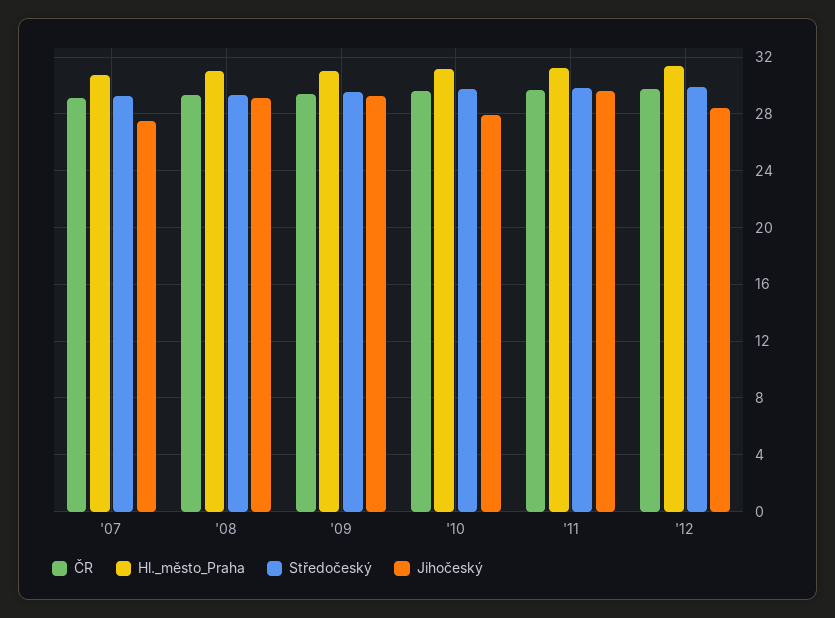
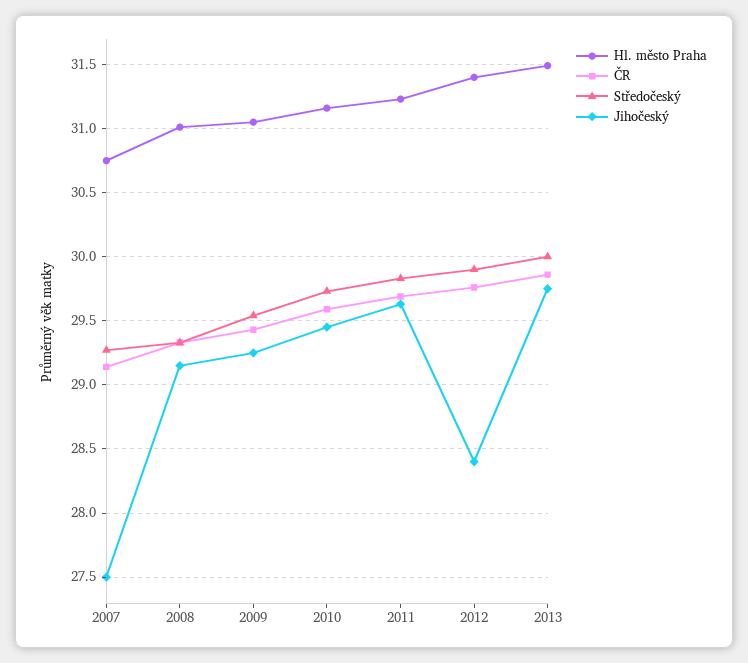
Jihočeský, '10: 28 -> 29.45
Hl._město_Praha, 2013: none -> 31.5
ČR, 2013: none -> 29.85
Středočeský, 2013: none -> 30
Jihočeský, 2013: none -> 29.75

